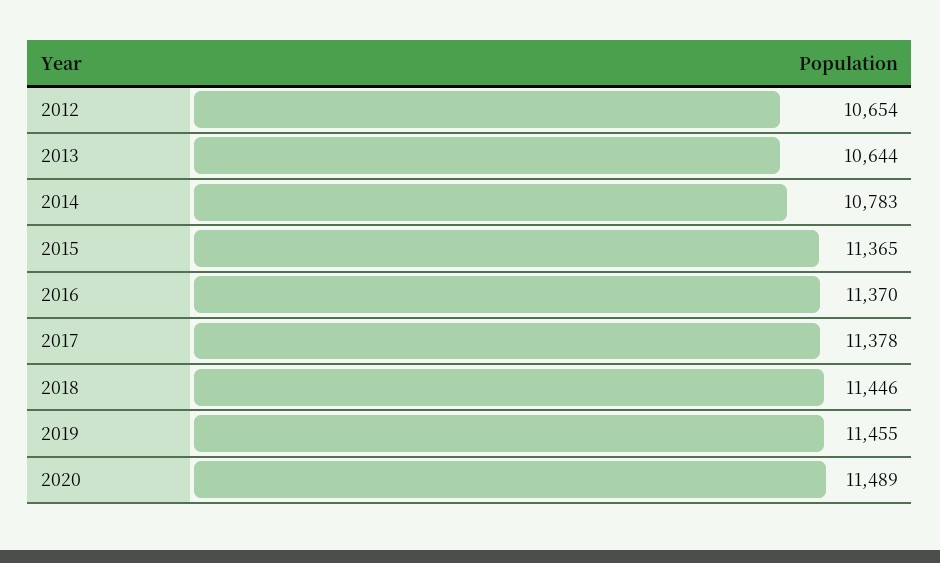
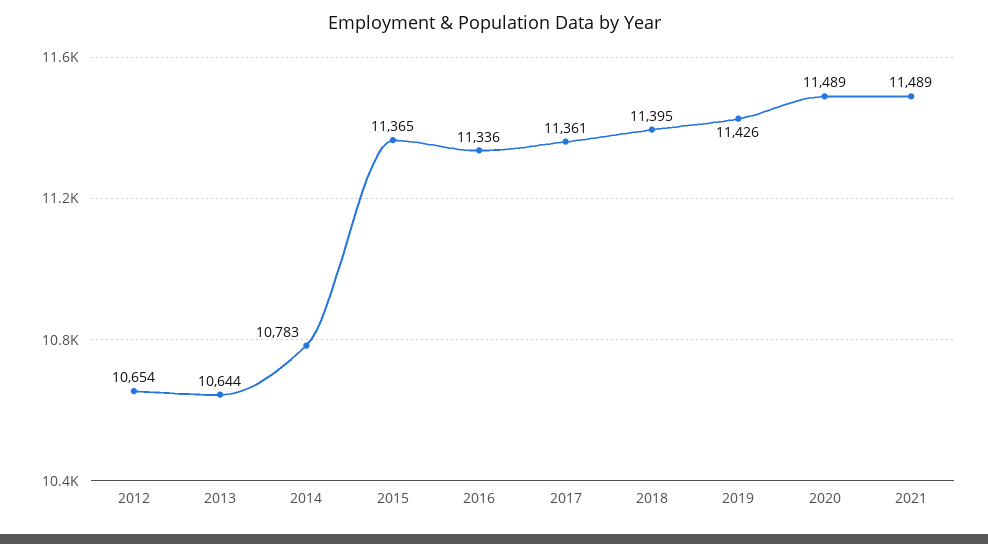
2016: 11370 -> 11336
2017: 11378 -> 11361
2018: 11446 -> 11395
2019: 11455 -> 11426
2021: none -> 11489

